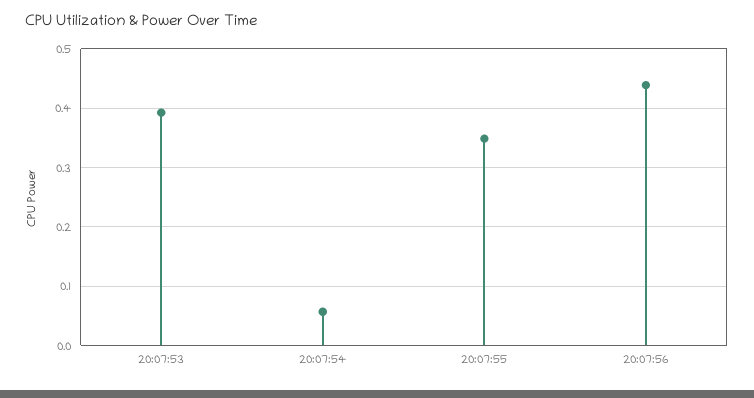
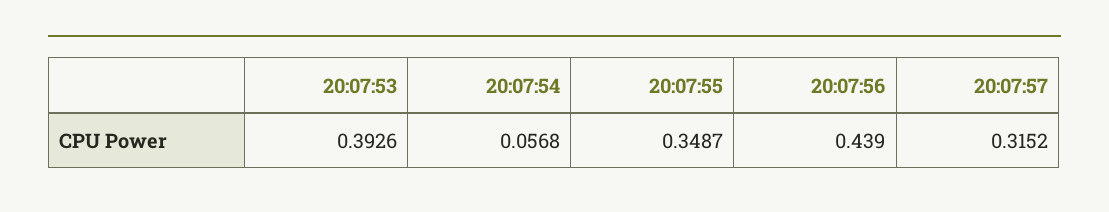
20:07:57: none -> 0.3152

